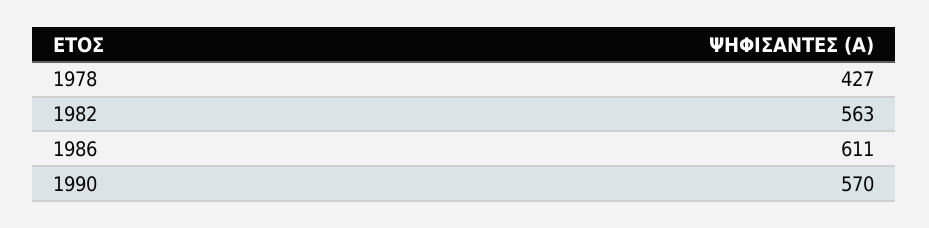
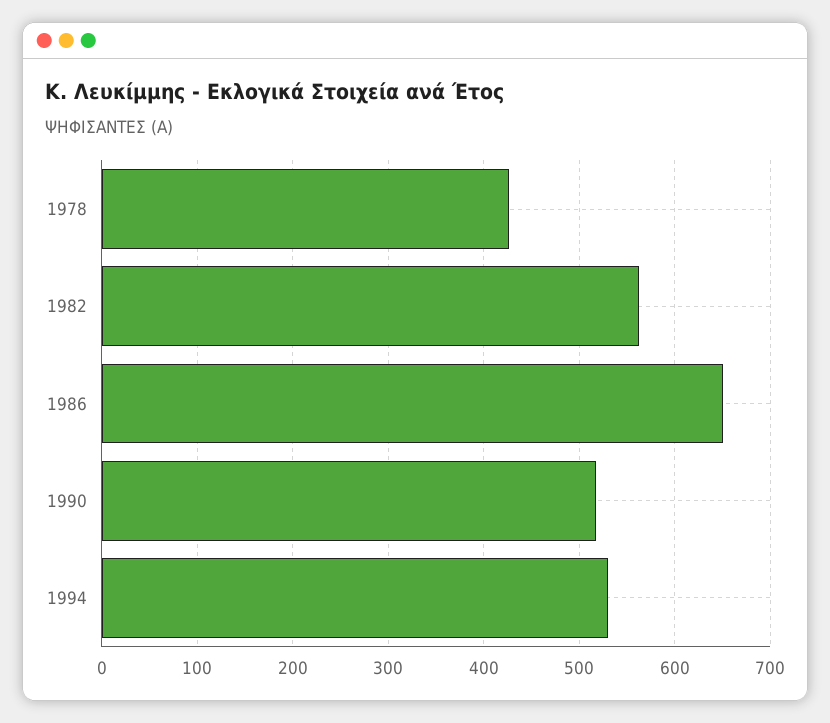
1986: 611 -> 650
1990: 570 -> 520
1994: none -> 530

